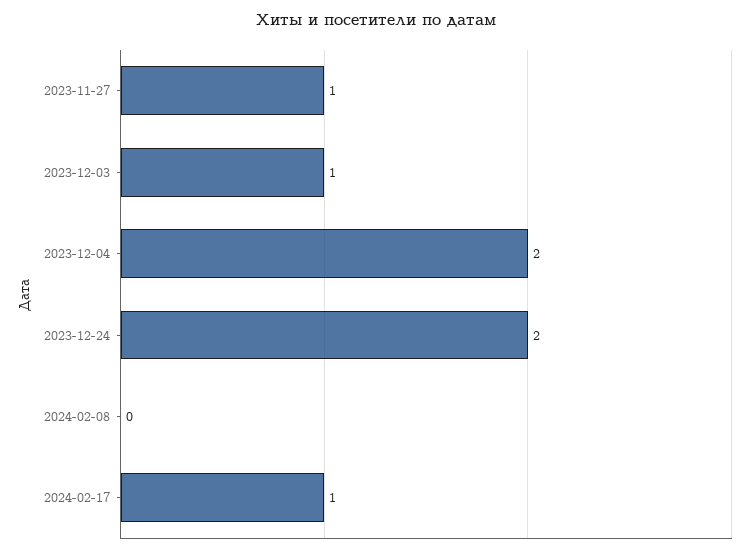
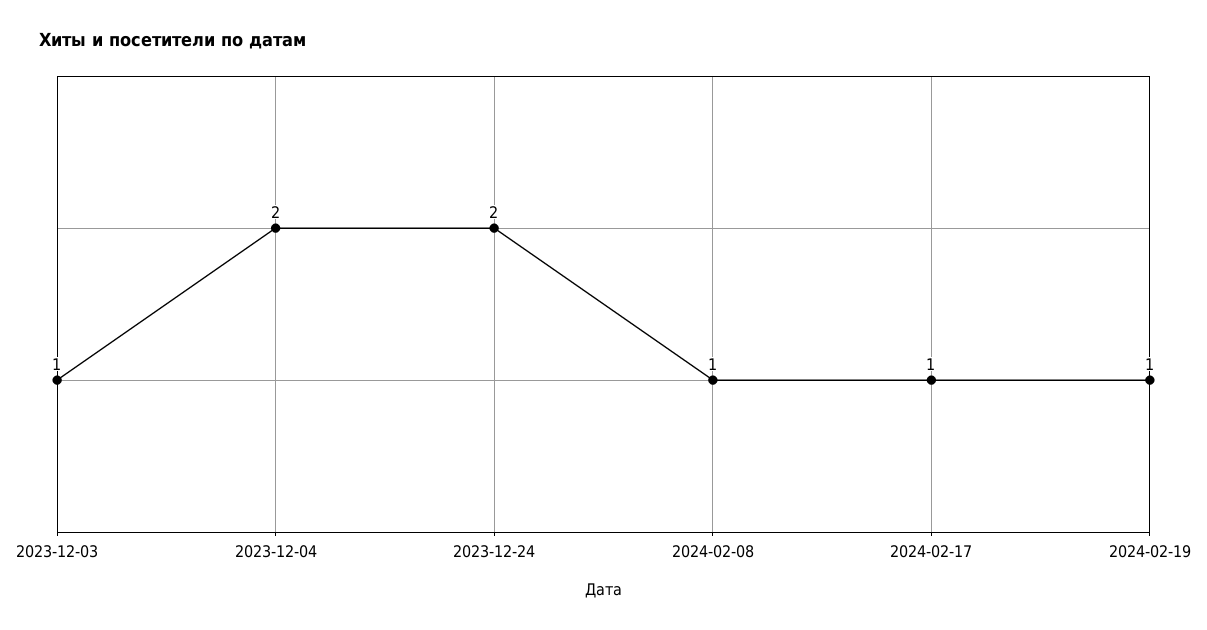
2023-11-27: 1 -> none
2024-02-08: 0 -> 1
2024-02-19: none -> 1

